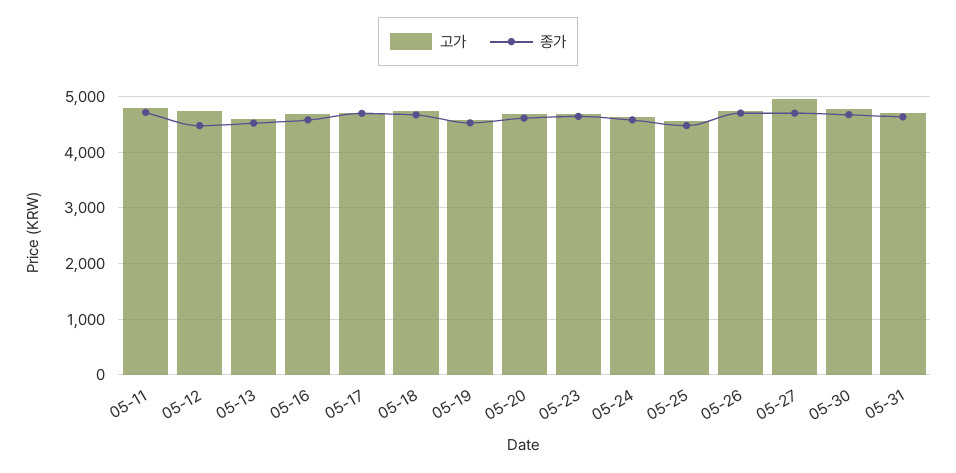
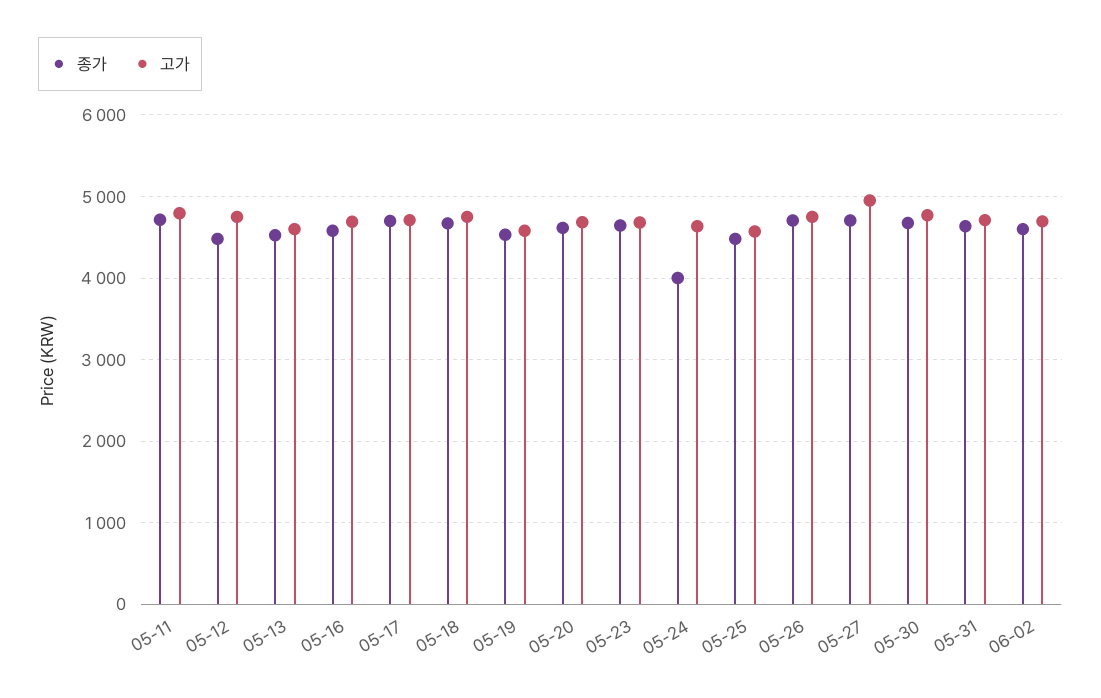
종가, 05-24: 4600 -> 4000
종가, 06-02: none -> 4600
고가, 06-02: none -> 4700

